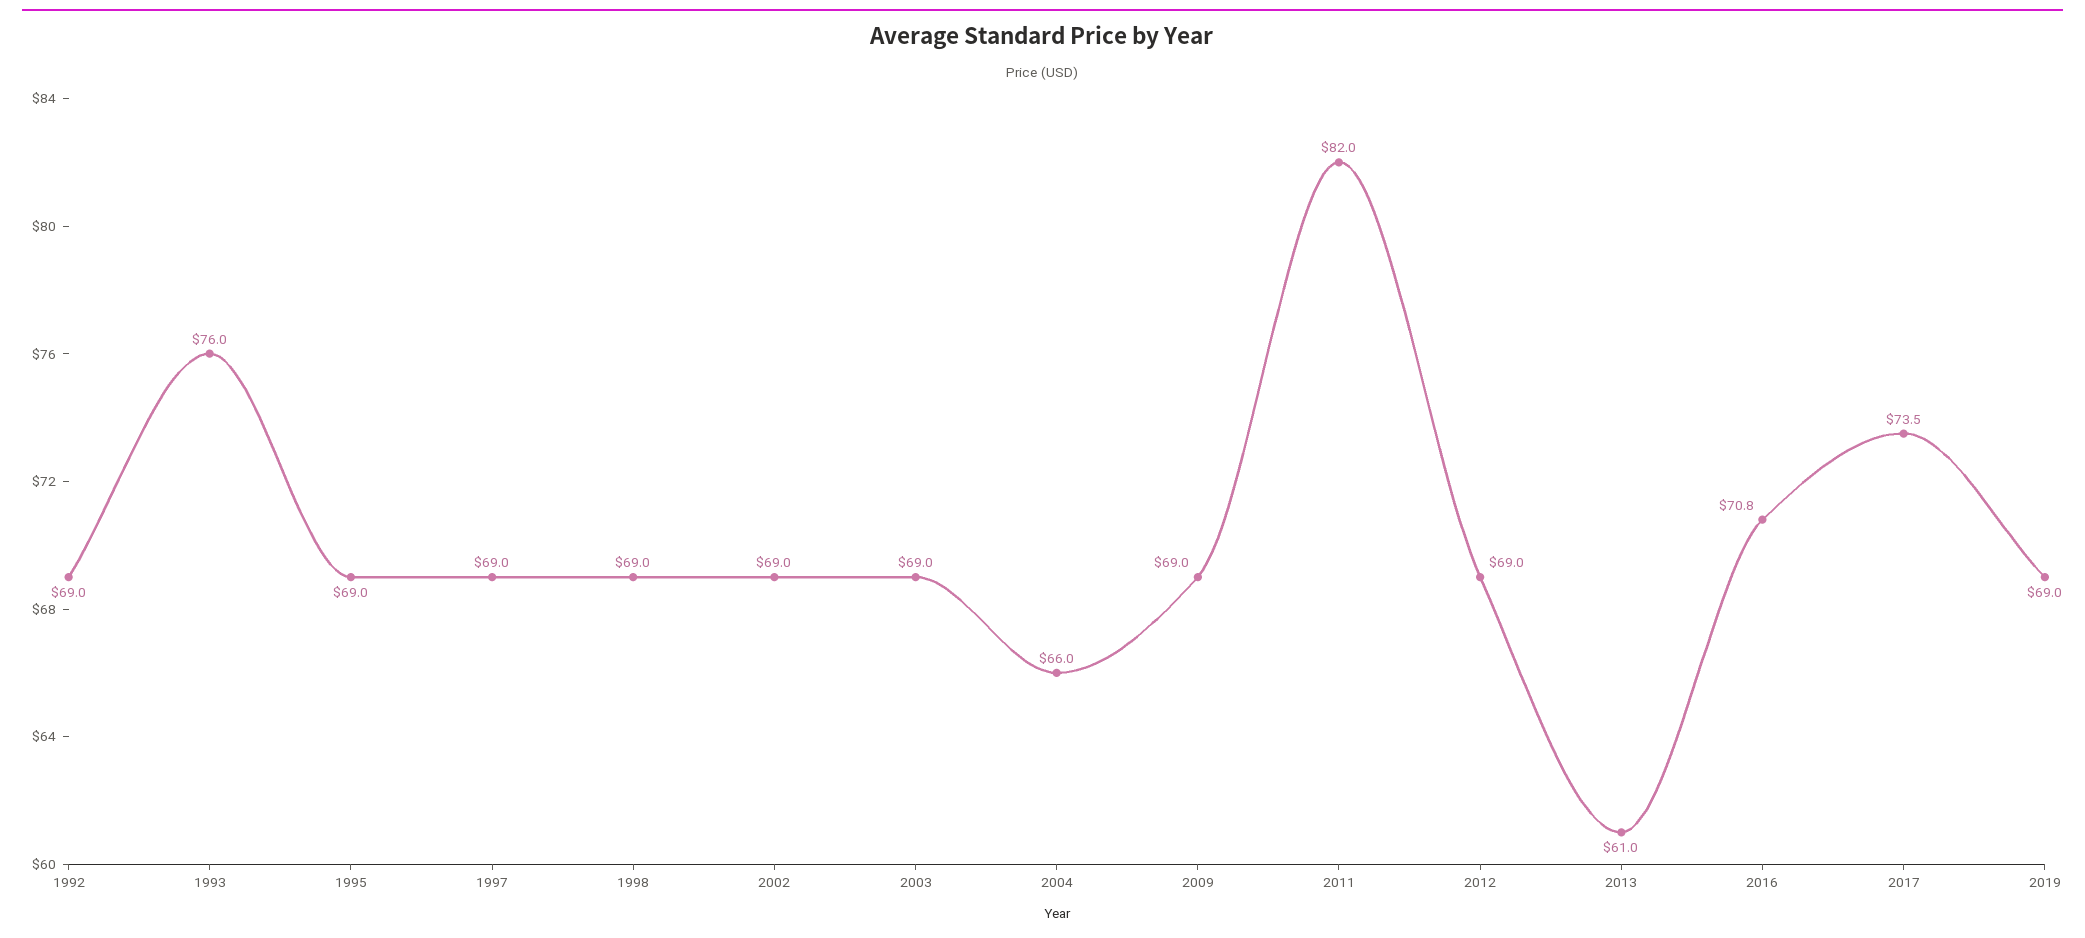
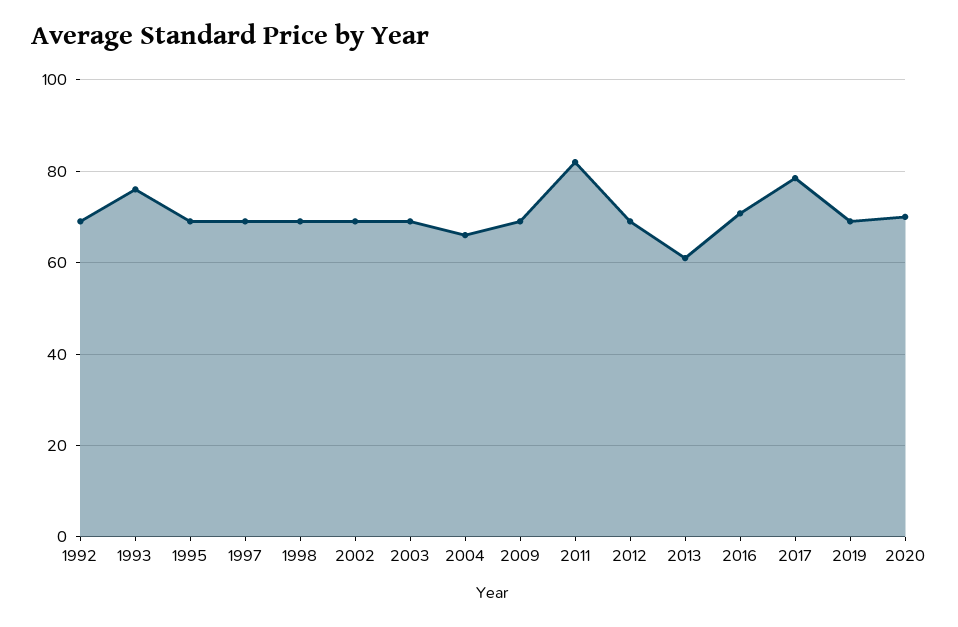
2017: 73.5 -> 78
2020: none -> 70

